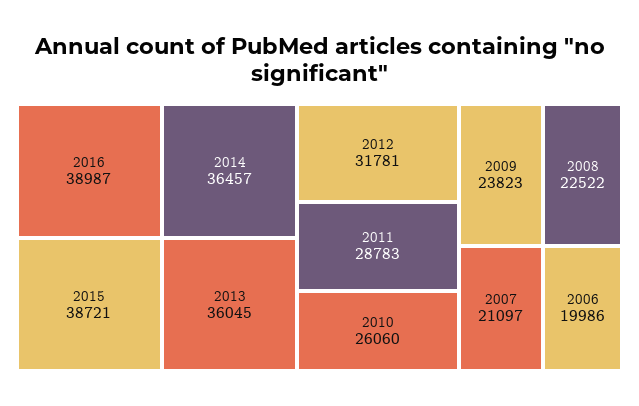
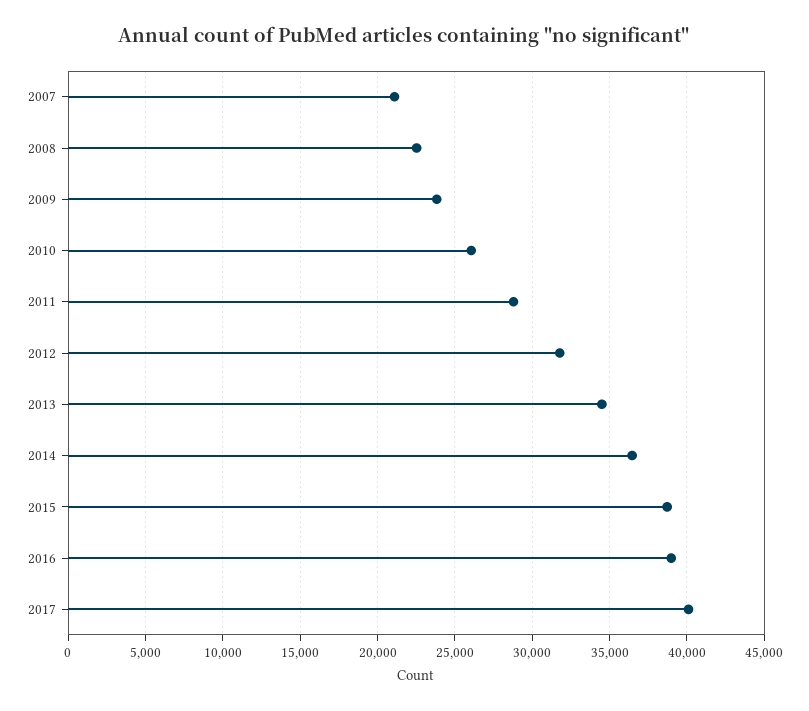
2013: 36045 -> 34500
2006: 19986 -> none
2017: none -> 40000

